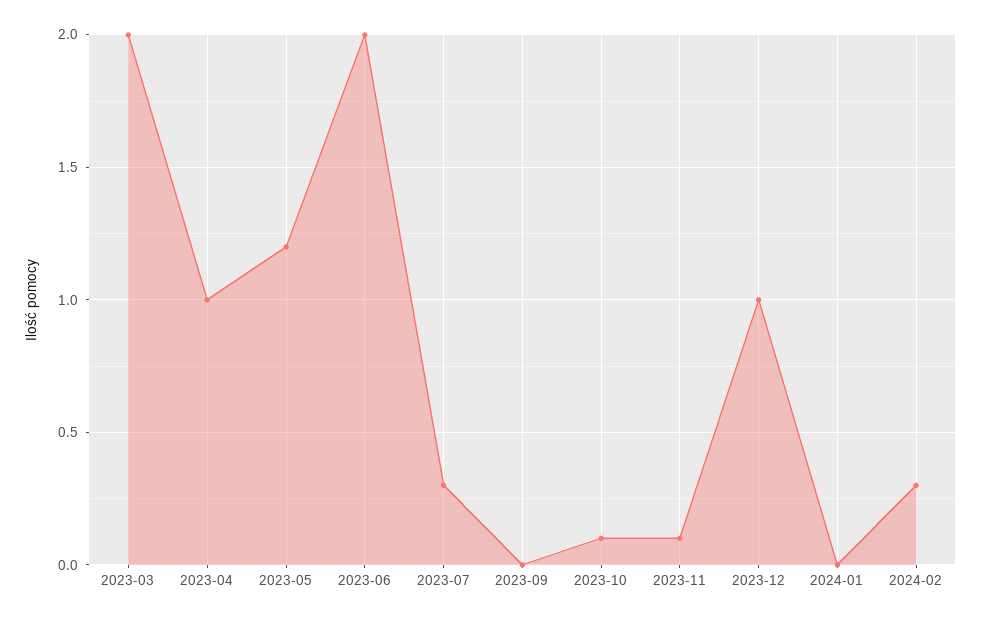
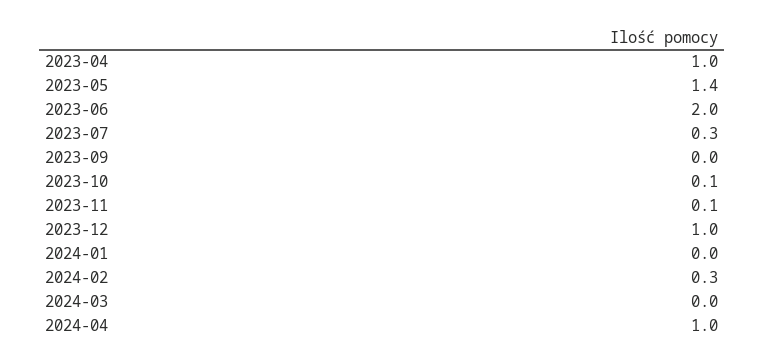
2023-03: 2 -> none
2023-05: 1.2 -> 1.4
2024-03: none -> 0
2024-04: none -> 1

